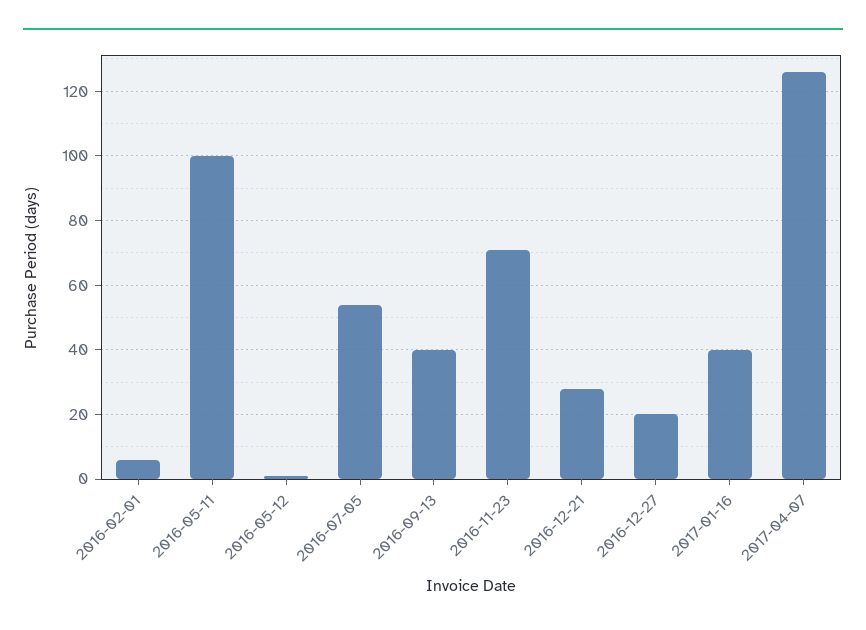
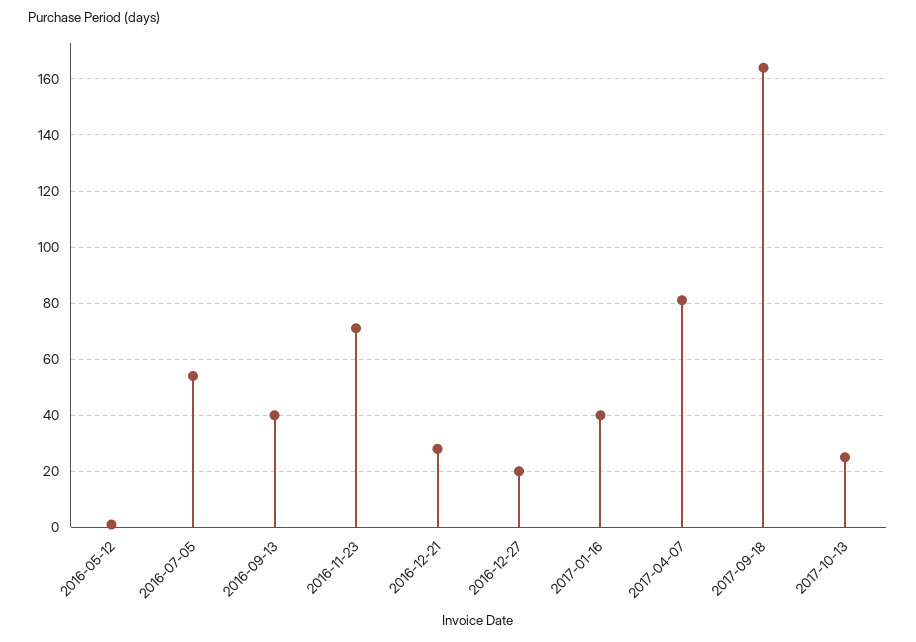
2016-02-01: 5 -> none
2016-05-11: 100 -> none
2017-04-07: 125 -> 80
2017-09-18: none -> 165
2017-10-13: none -> 25

